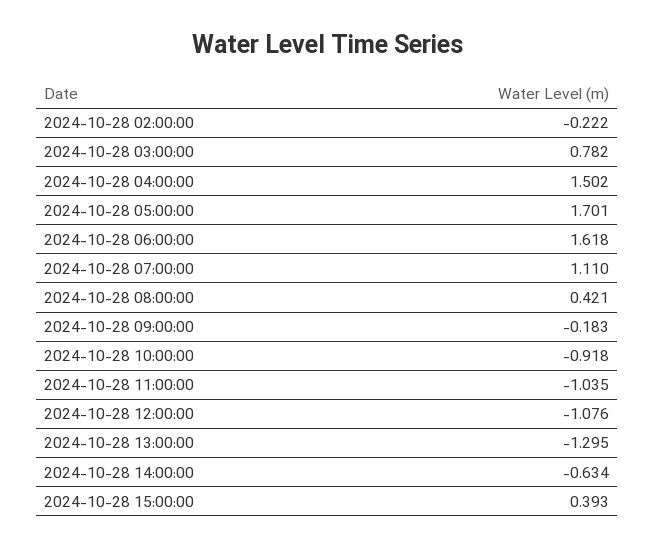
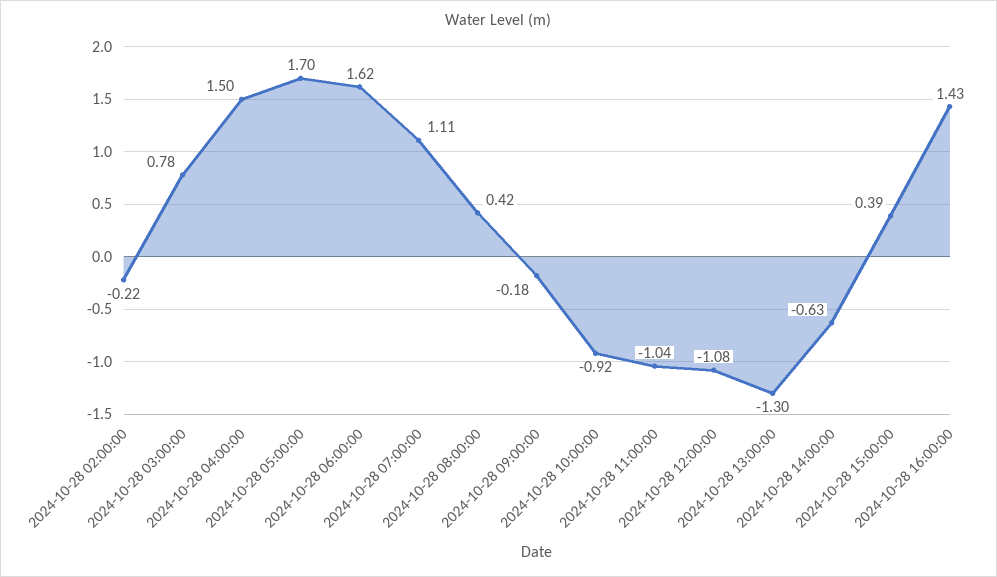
2024-10-28 16:00:00: none -> 1.43

